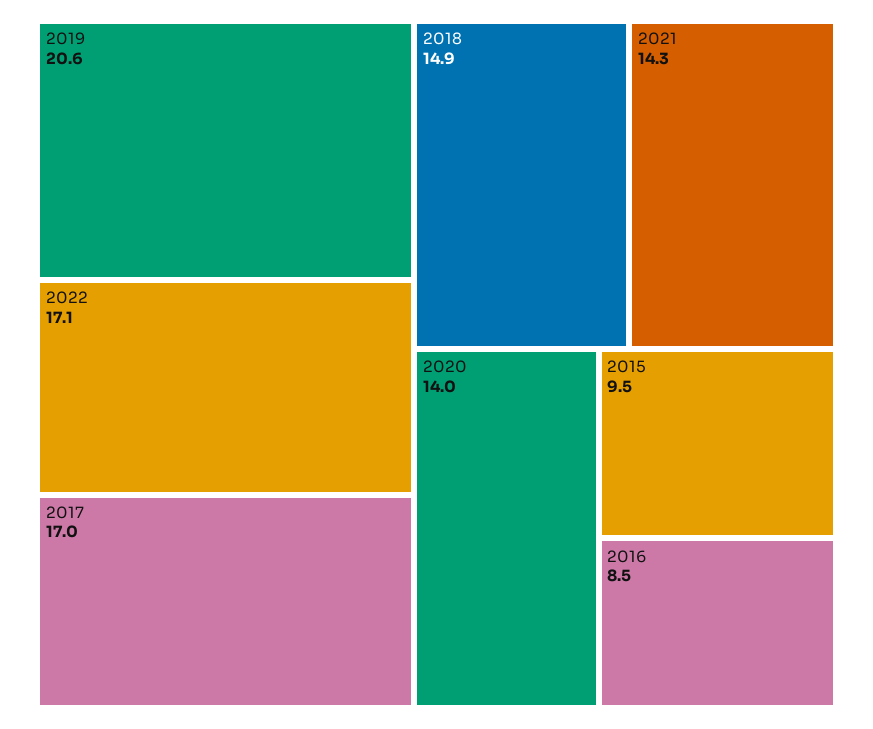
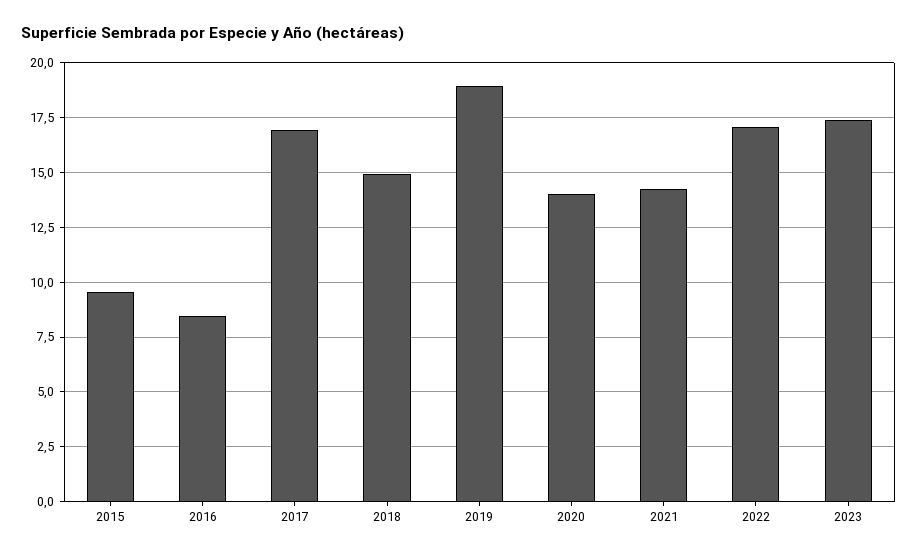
2019: 20.6 -> 19
2023: none -> 17.5

